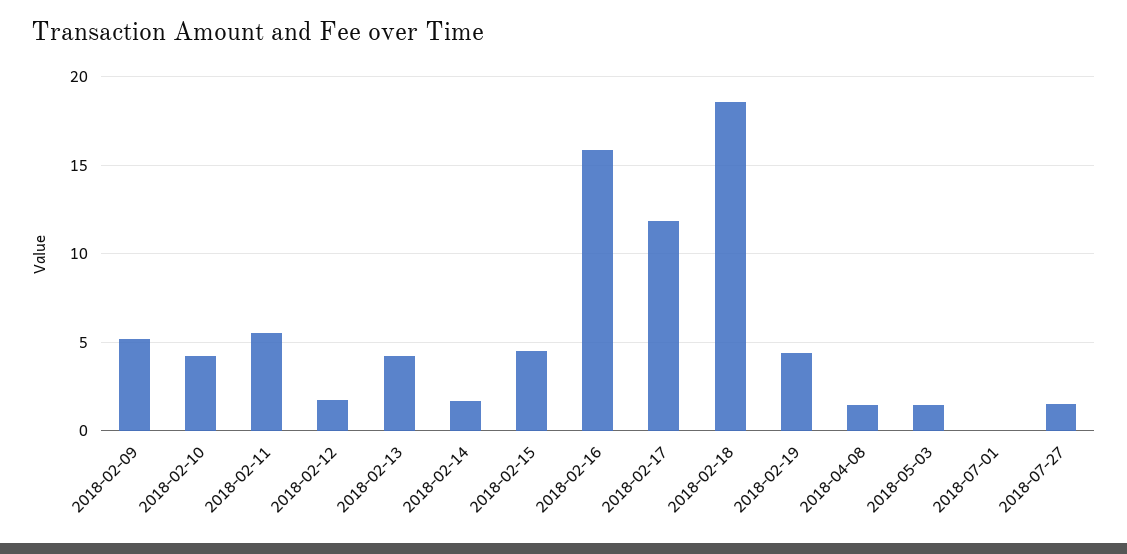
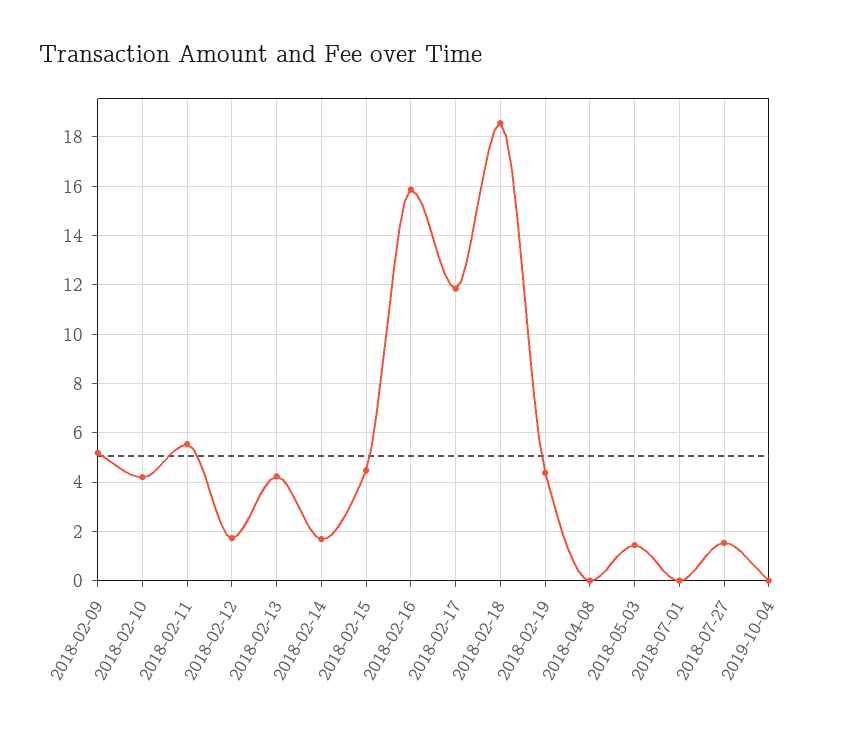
2018-04-08: 1.5 -> 0
2019-10-04: none -> 0

